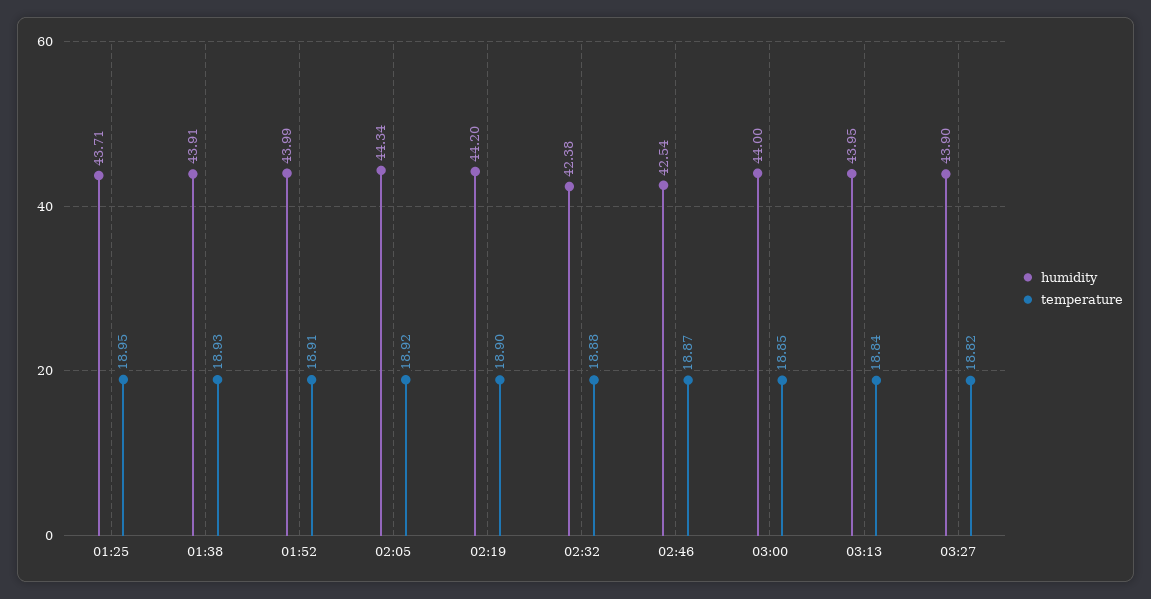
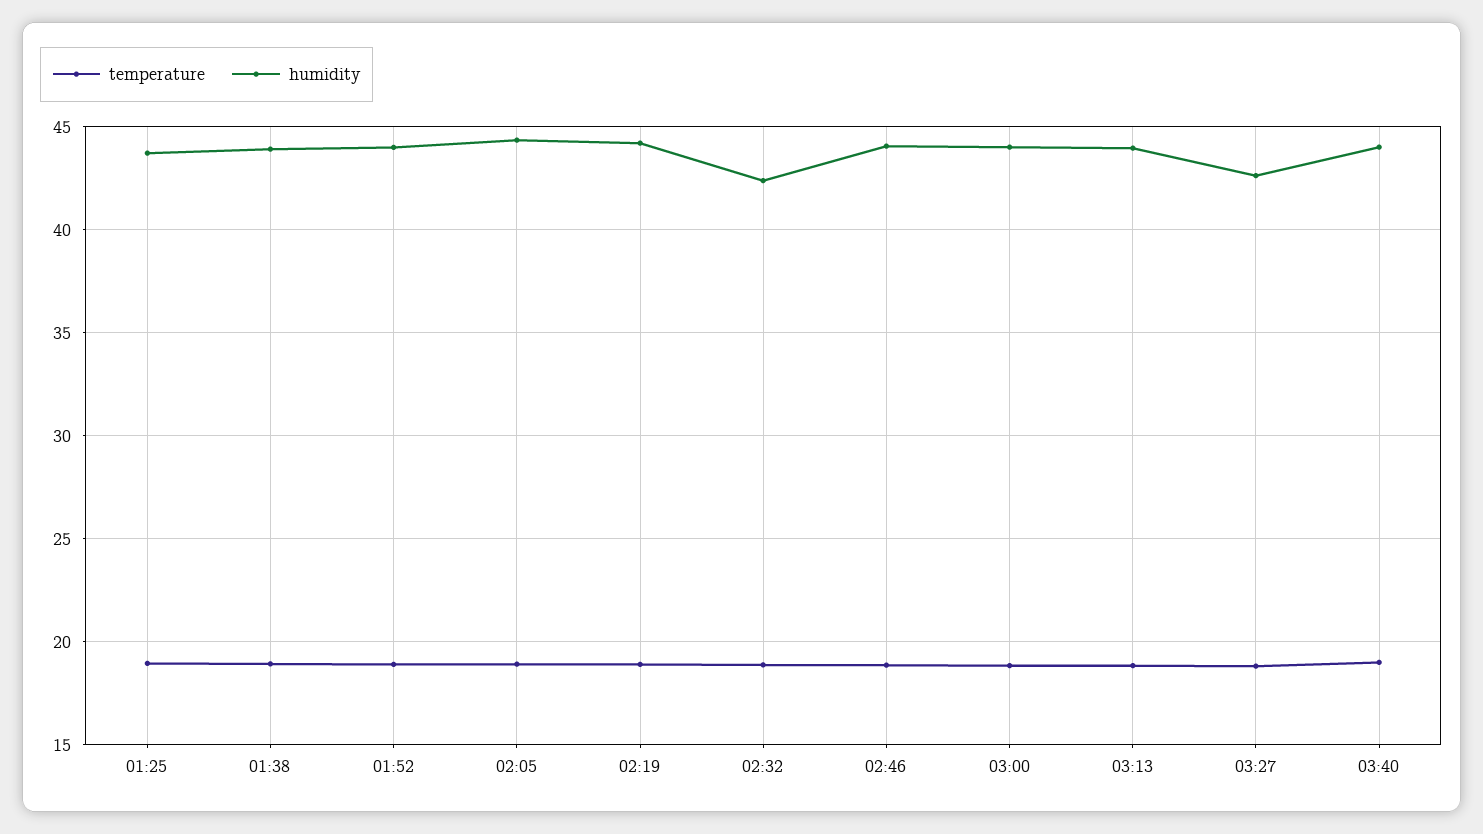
humidity, 02:46: 42.54 -> 44
humidity, 03:27: 43.9 -> 42.5
temperature, 03:40: none -> 19
humidity, 03:40: none -> 44

